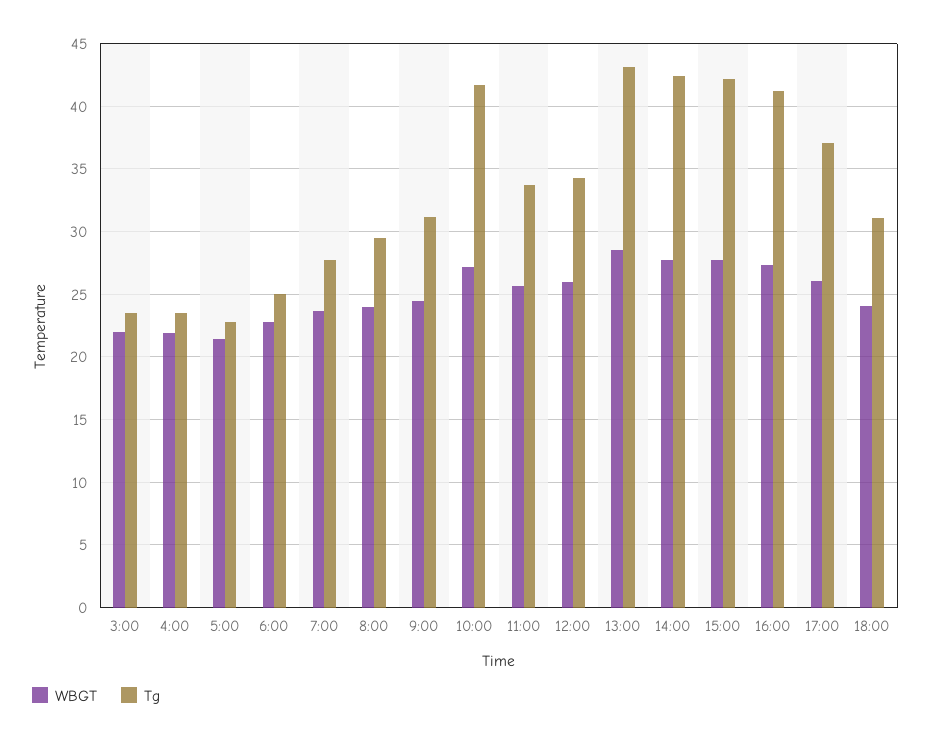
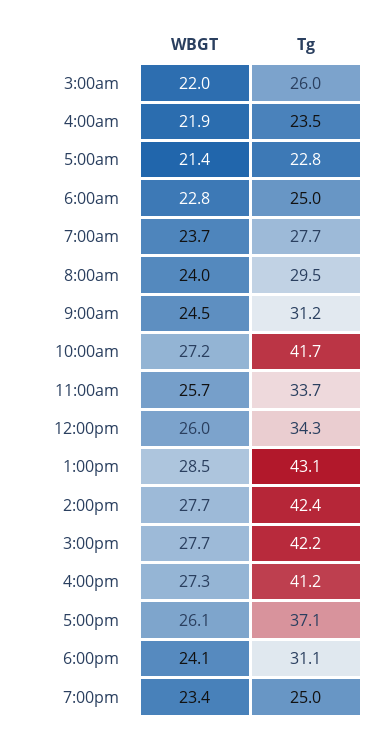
Tg, 3:00: 23.5 -> 26
WBGT, 7:00pm: none -> 23.4
Tg, 7:00pm: none -> 25

